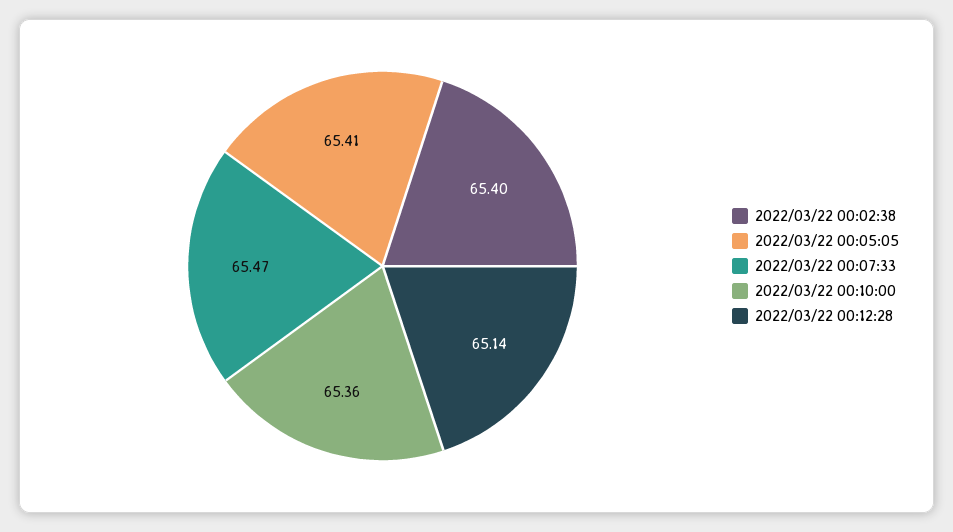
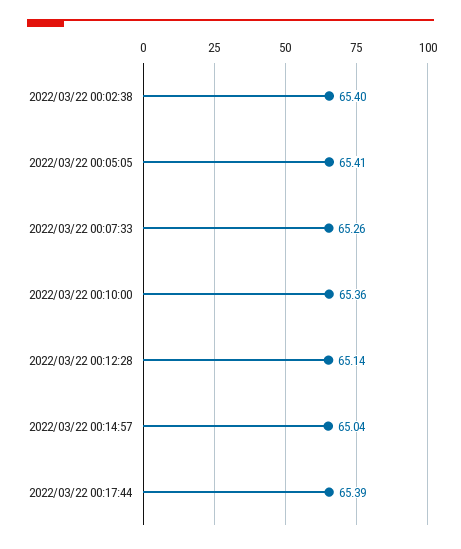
2022/03/22 00:07:33: 65.47 -> 65.26
2022/03/22 00:14:57: none -> 65.04
2022/03/22 00:17:44: none -> 65.39

